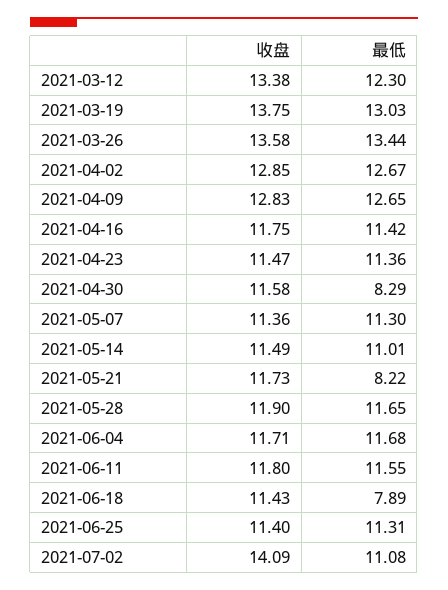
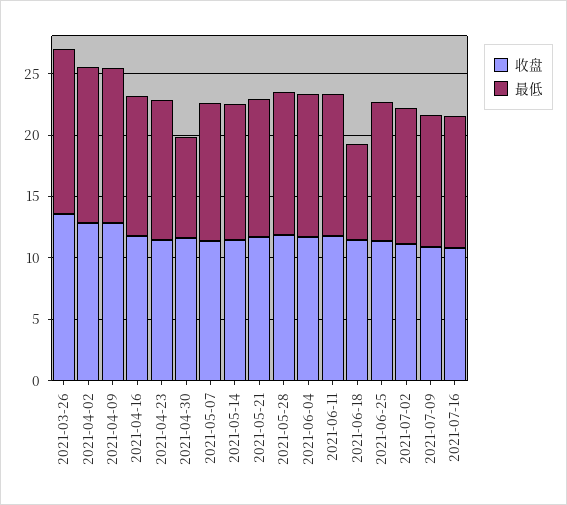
收盘, 2021-03-12: 13.38 -> none
最低, 2021-03-12: 12.3 -> none
收盘, 2021-03-19: 13.75 -> none
最低, 2021-03-19: 13.03 -> none
最低, 2021-05-21: 8.22 -> 11
收盘, 2021-07-02: 14.09 -> 11
收盘, 2021-07-09: none -> 11
最低, 2021-07-09: none -> 11
收盘, 2021-07-16: none -> 11
最低, 2021-07-16: none -> 11

